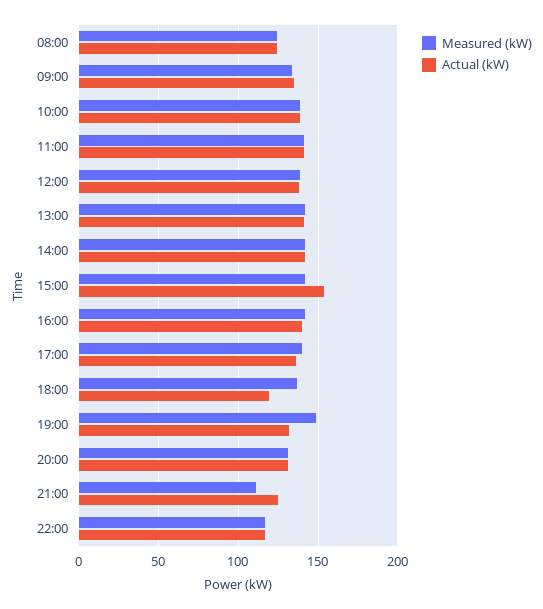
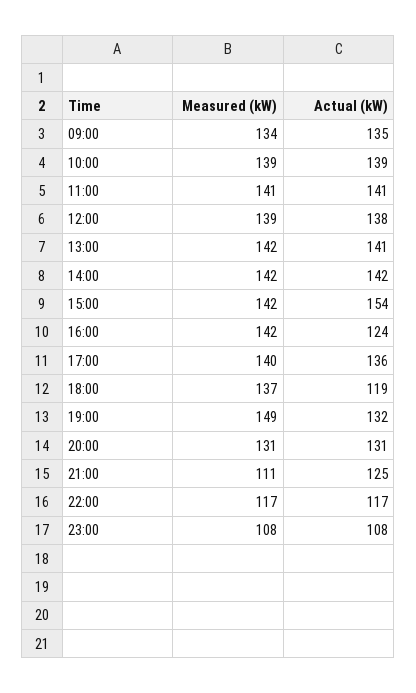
Measured (kW), 08:00: 125 -> none
Actual (kW), 08:00: 125 -> none
Actual (kW), 16:00: 140 -> 124
Measured (kW), 23:00: none -> 108
Actual (kW), 23:00: none -> 108

